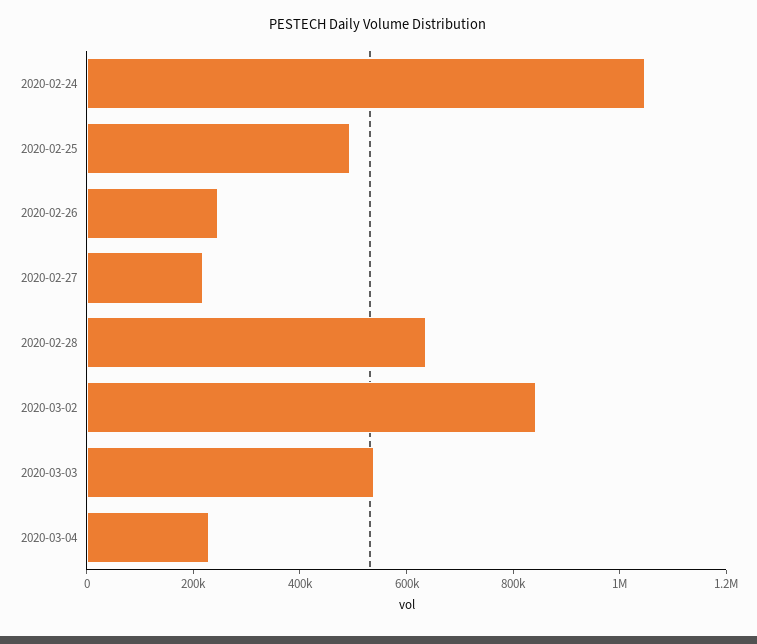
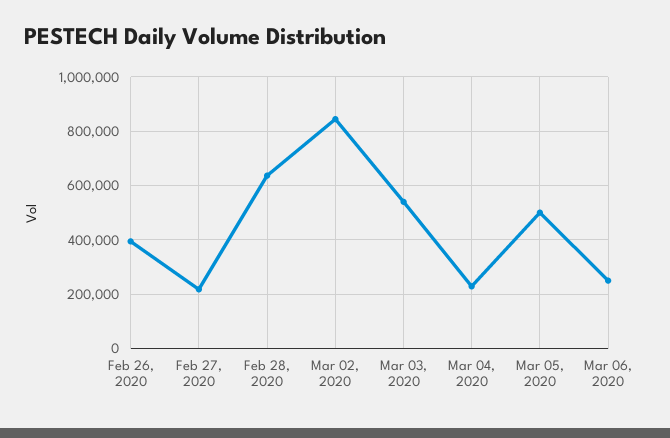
2020-02-24: 1050000 -> none
2020-02-25: 500000 -> none
2020-02-26: 250000 -> 400000
Mar 05, 2020: none -> 500000
Mar 06, 2020: none -> 250000

